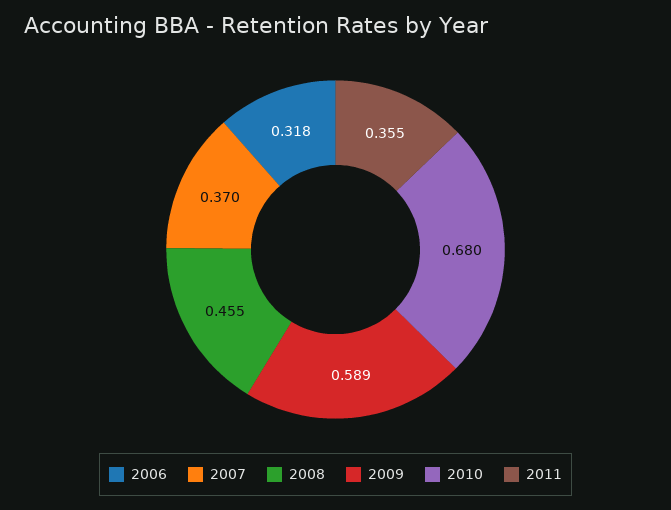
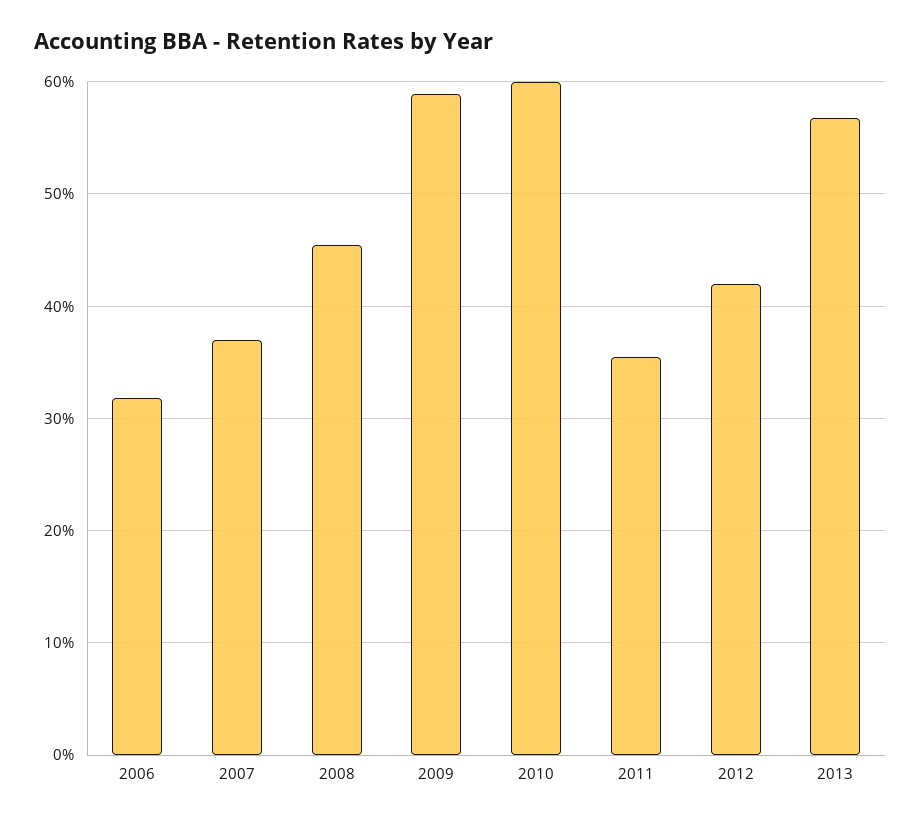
2010: 0.68 -> 0.6
2012: none -> 0.42
2013: none -> 0.57

